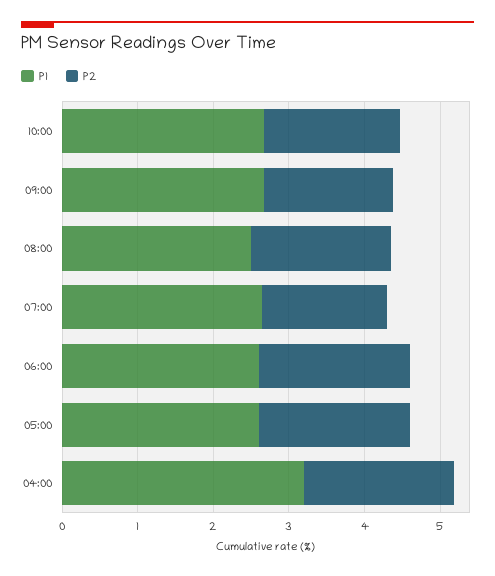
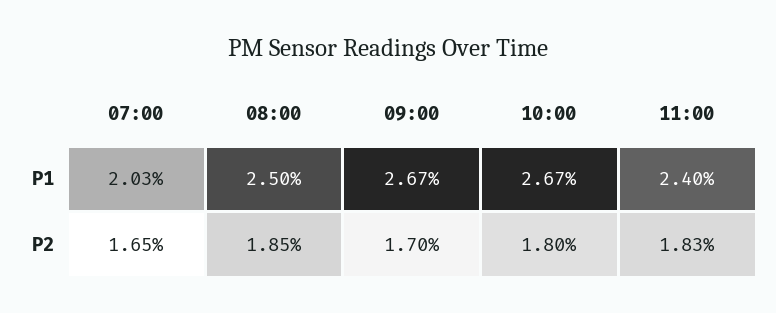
P1, 07:00: 2.6 -> 2.03
P1, 06:00: 2.6 -> none
P2, 06:00: 2 -> none
P1, 05:00: 2.6 -> none
P2, 05:00: 2 -> none
P1, 04:00: 3.2 -> none
P2, 04:00: 2 -> none
P1, 11:00: none -> 2.4
P2, 11:00: none -> 1.83

